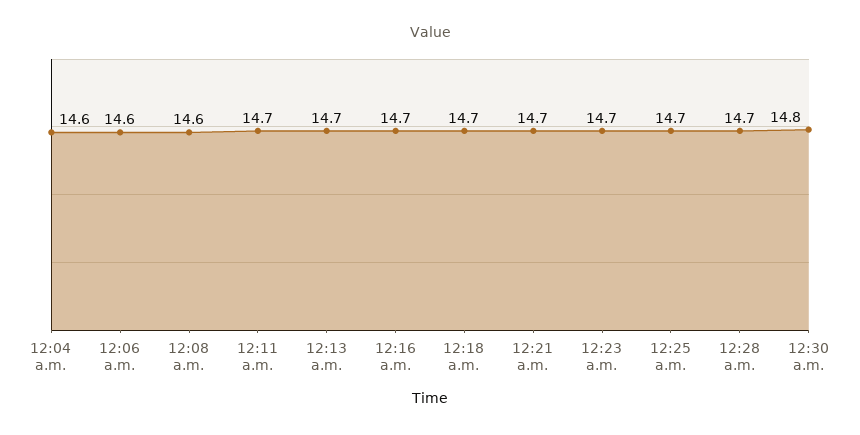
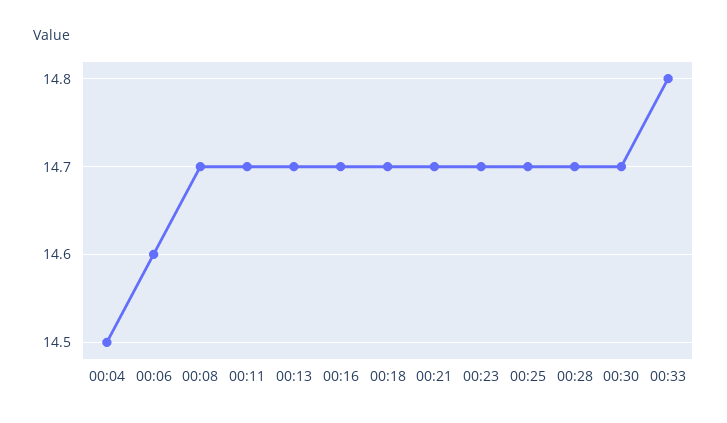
12:04 a.m.: 14.6 -> 14.5
12:08 a.m.: 14.6 -> 14.7
12:30 a.m.: 14.8 -> 14.7
00:33: none -> 14.8

